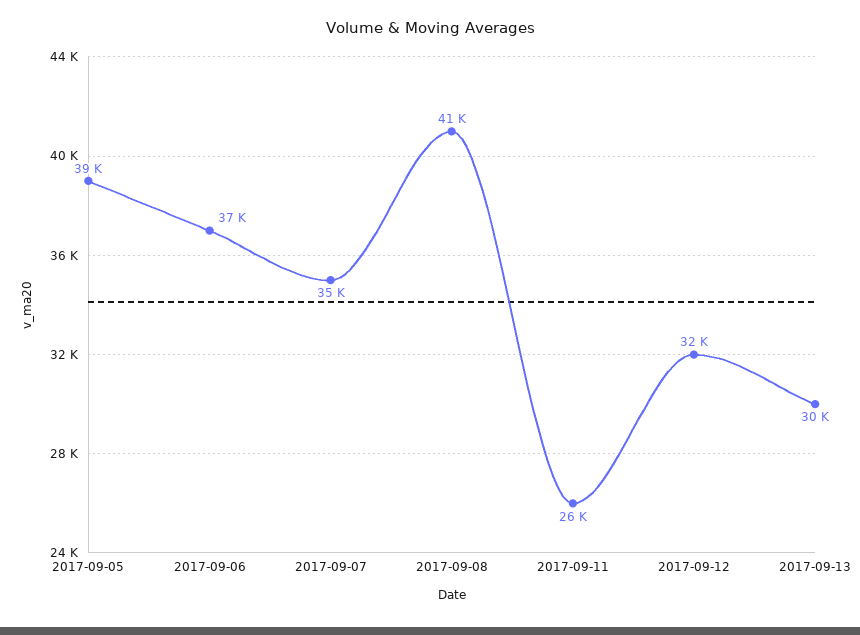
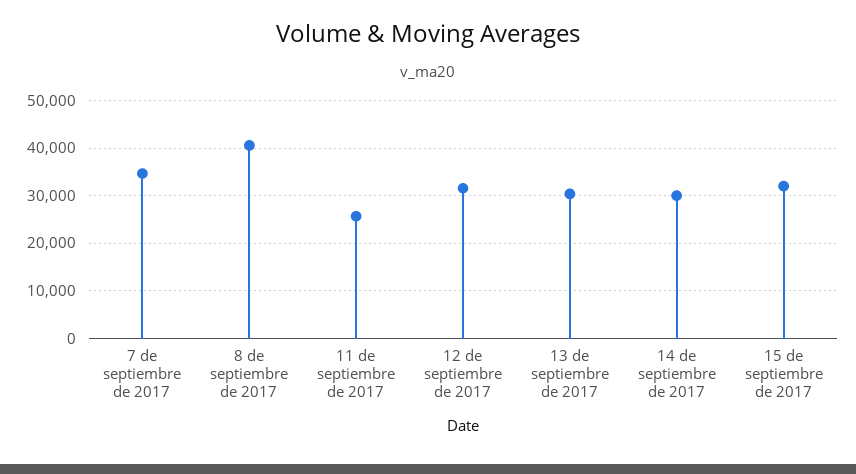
2017-09-05: 39000 -> none
2017-09-06: 37000 -> none
14 de septiembre de 2017: none -> 30000
15 de septiembre de 2017: none -> 32000

